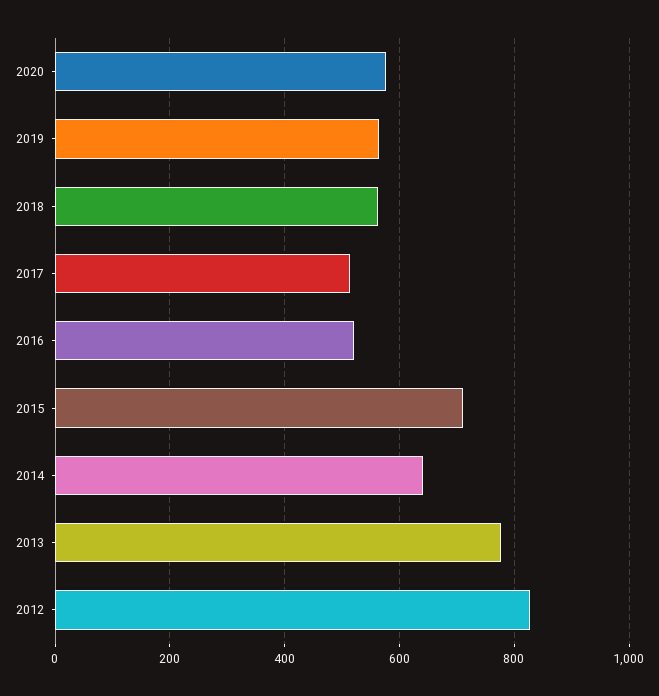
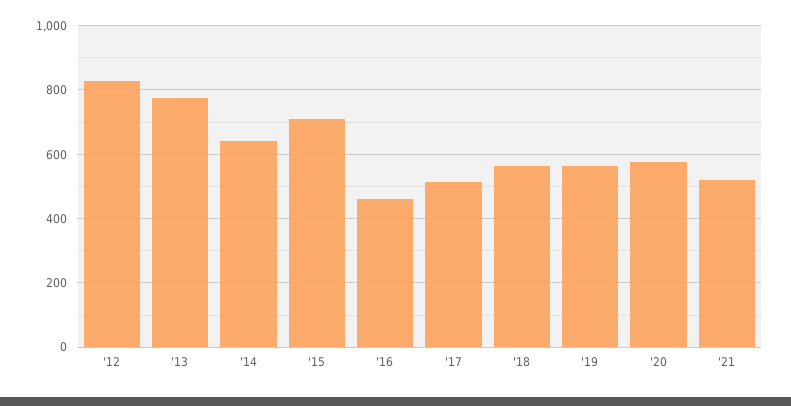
2016: 520 -> 460
'21: none -> 520

